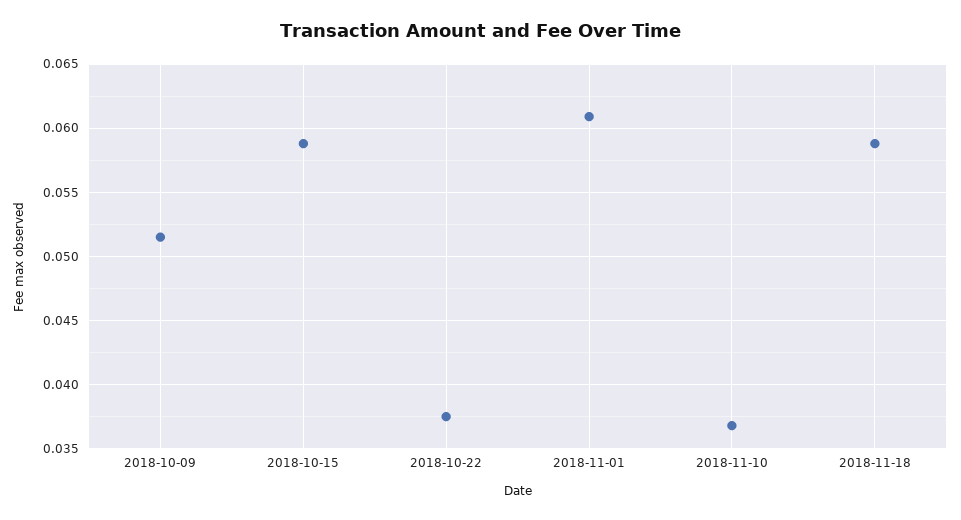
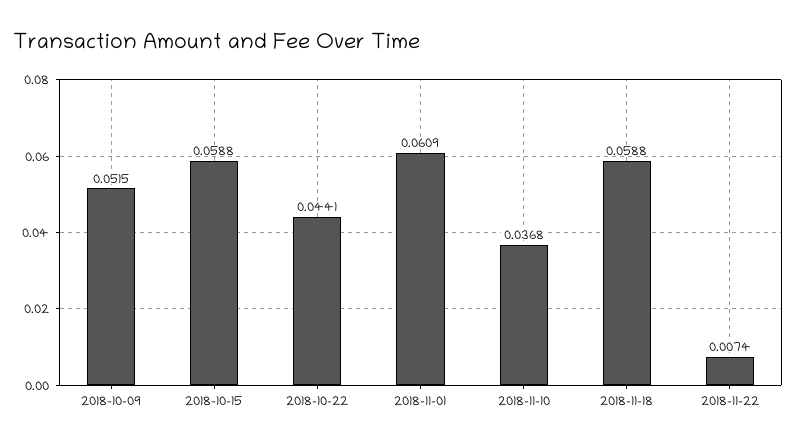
2018-10-22: 0.0375 -> 0.0441
2018-11-22: none -> 0.0074

